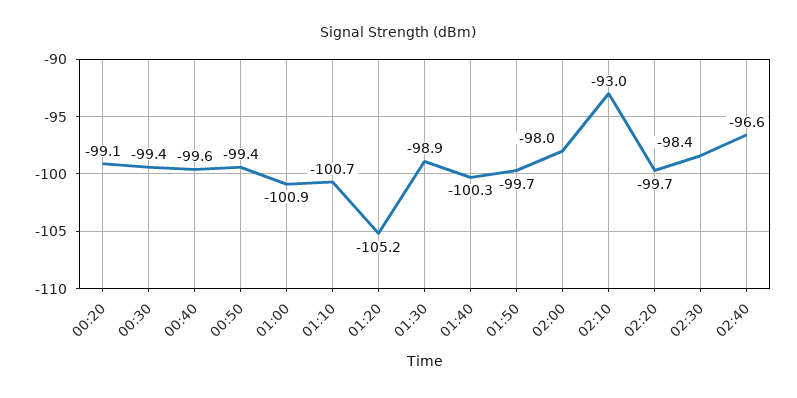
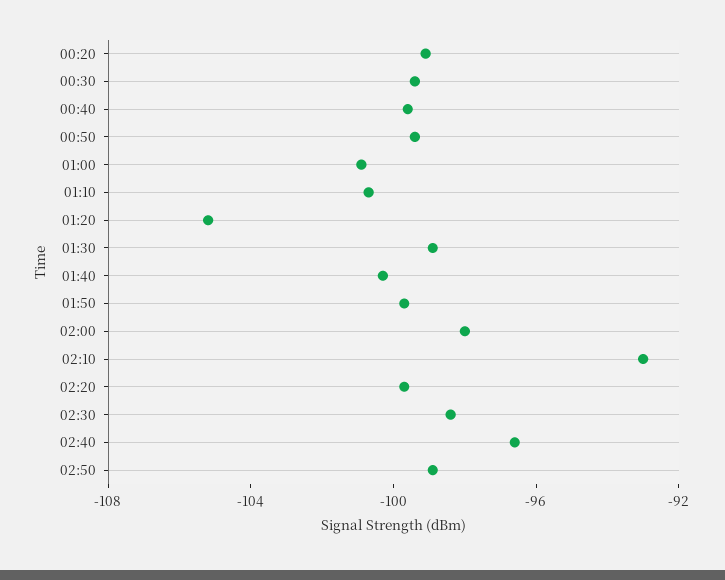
02:50: none -> -99

